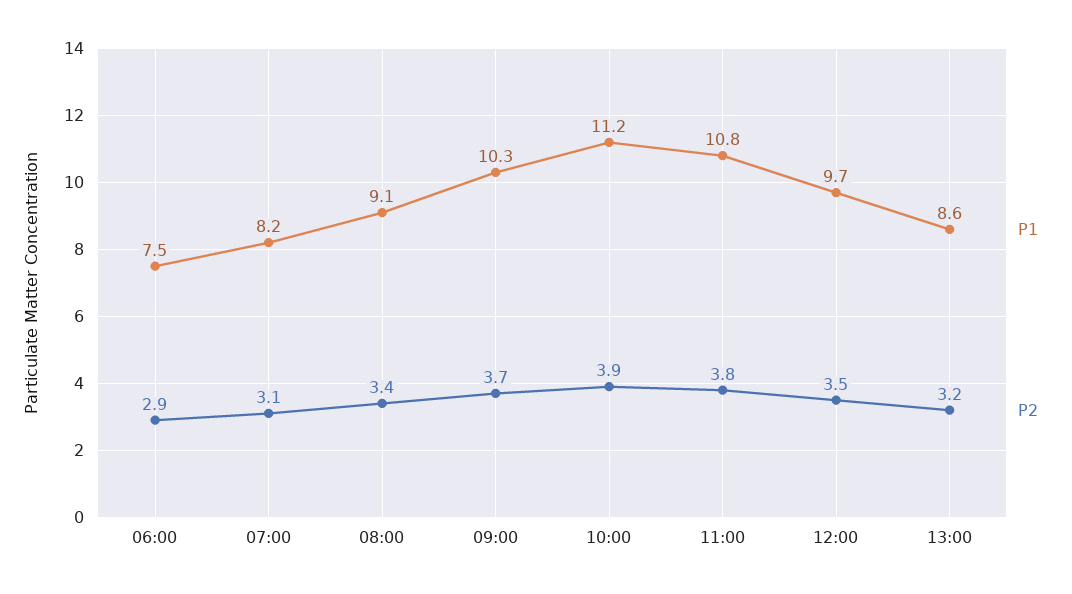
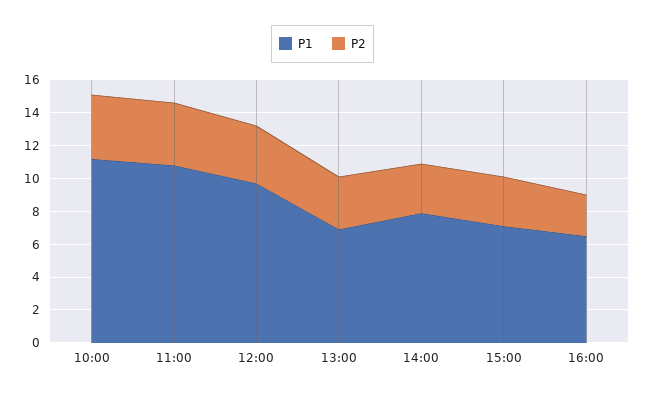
P1, 06:00: 7.5 -> none
P2, 06:00: 2.9 -> none
P1, 07:00: 8.2 -> none
P2, 07:00: 3.1 -> none
P1, 08:00: 9.1 -> none
P2, 08:00: 3.4 -> none
P1, 09:00: 10.3 -> none
P2, 09:00: 3.7 -> none
P1, 13:00: 8.6 -> 7
P1, 14:00: none -> 8
P2, 14:00: none -> 3
P1, 15:00: none -> 7
P2, 15:00: none -> 3
P1, 16:00: none -> 6.5
P2, 16:00: none -> 2.5

